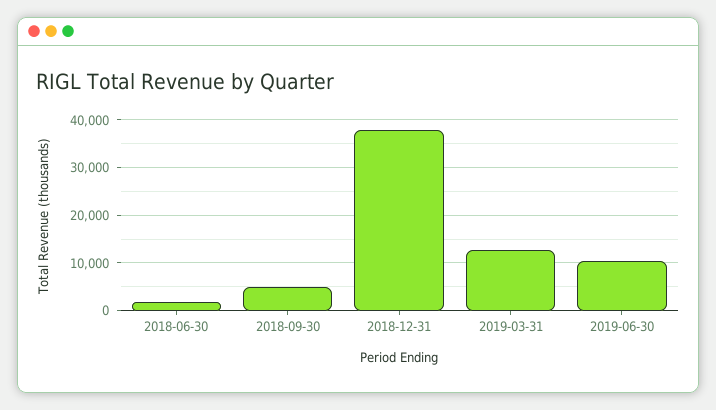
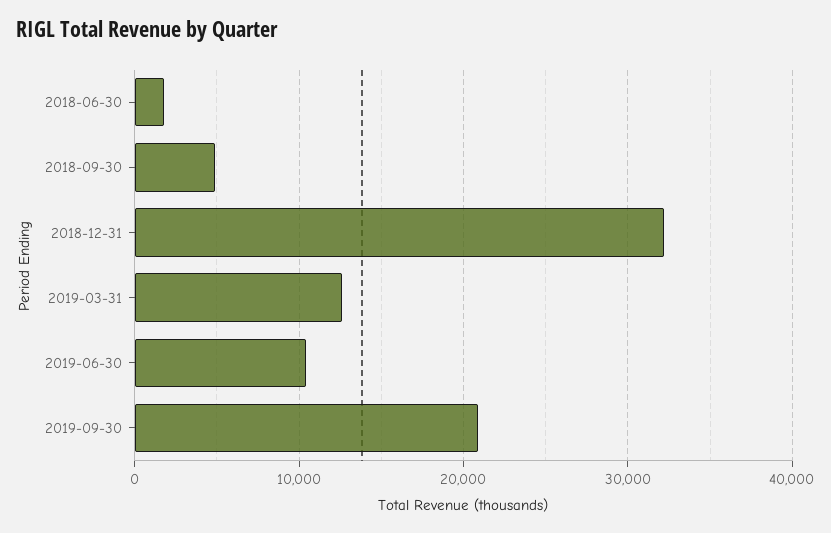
2018-12-31: 38000 -> 32000
2019-09-30: none -> 21000

